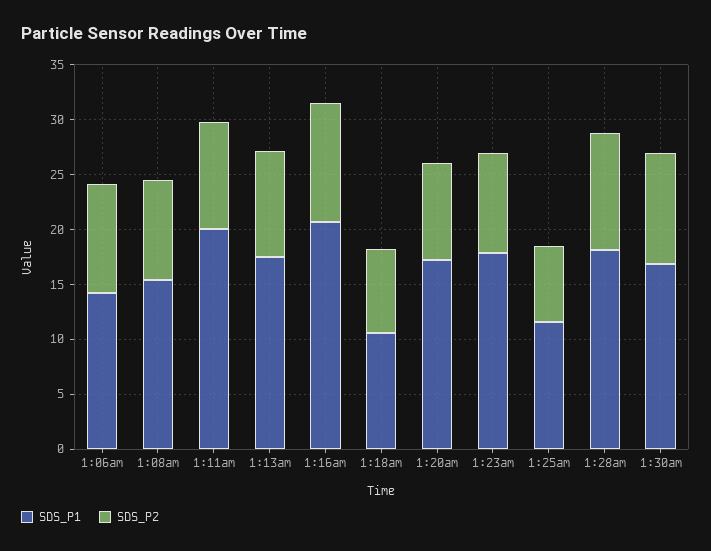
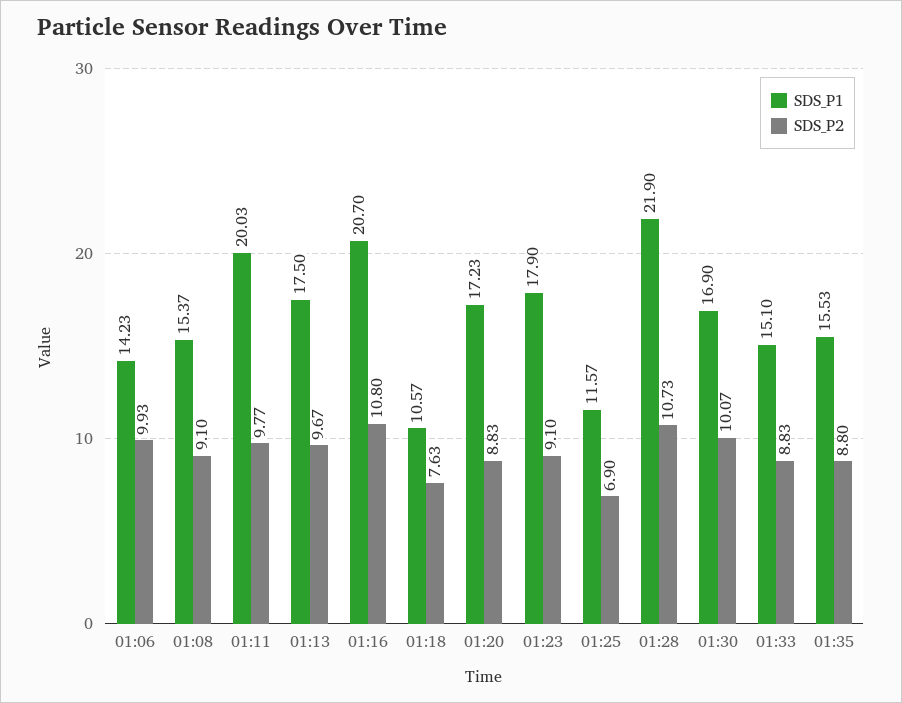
SDS_P1, 1:28am: 18 -> 21.9
SDS_P1, 01:33: none -> 15.1
SDS_P2, 01:33: none -> 8.83
SDS_P1, 01:35: none -> 15.53
SDS_P2, 01:35: none -> 8.8

